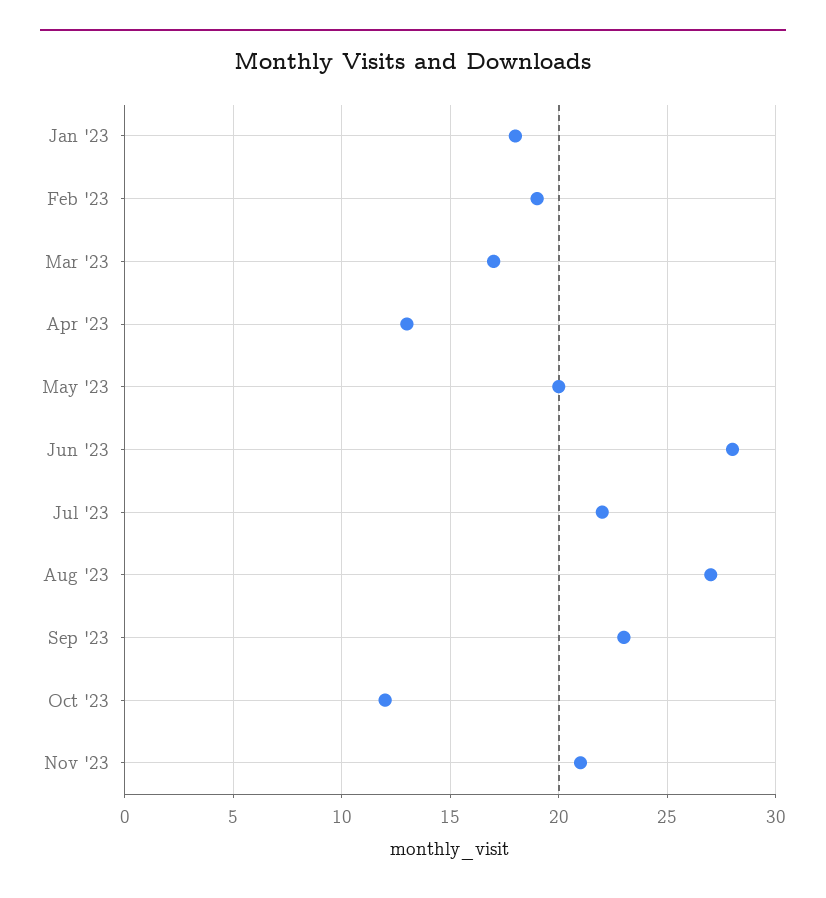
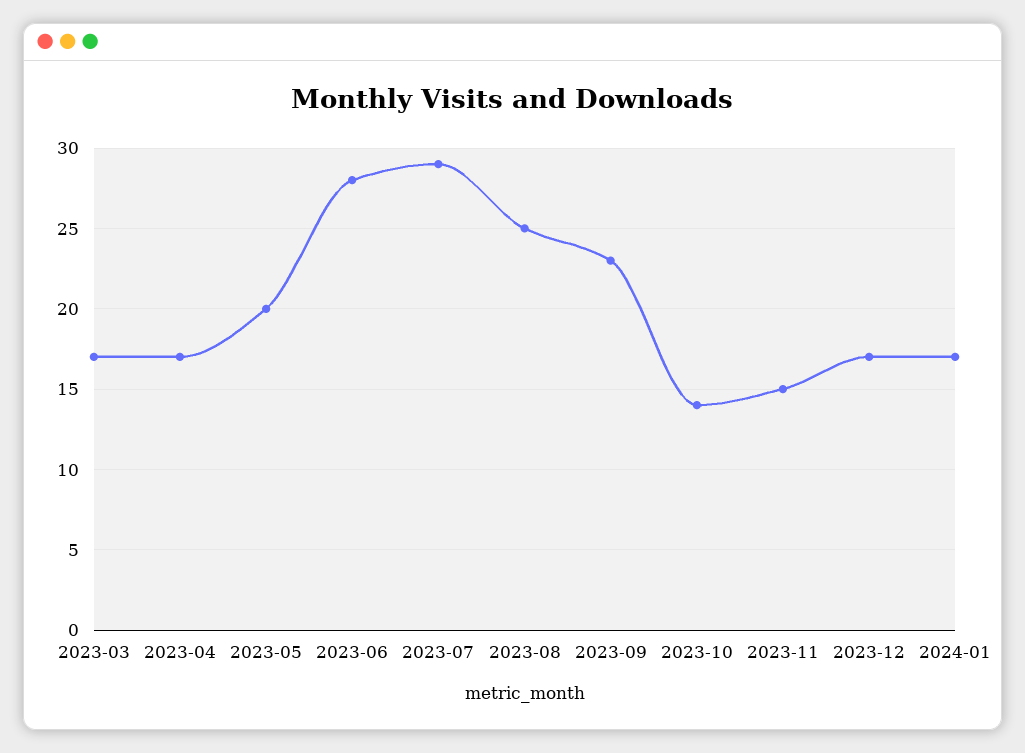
Jan '23: 18 -> none
Feb '23: 19 -> none
Apr '23: 13 -> 17
Jul '23: 22 -> 29
Aug '23: 27 -> 25
Oct '23: 12 -> 14
Nov '23: 21 -> 15
2023-12: none -> 17
2024-01: none -> 17

